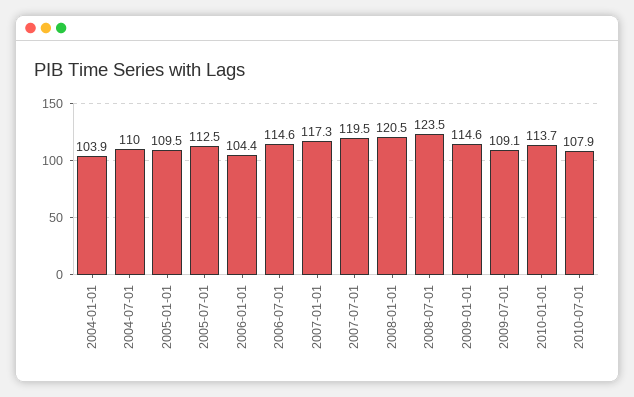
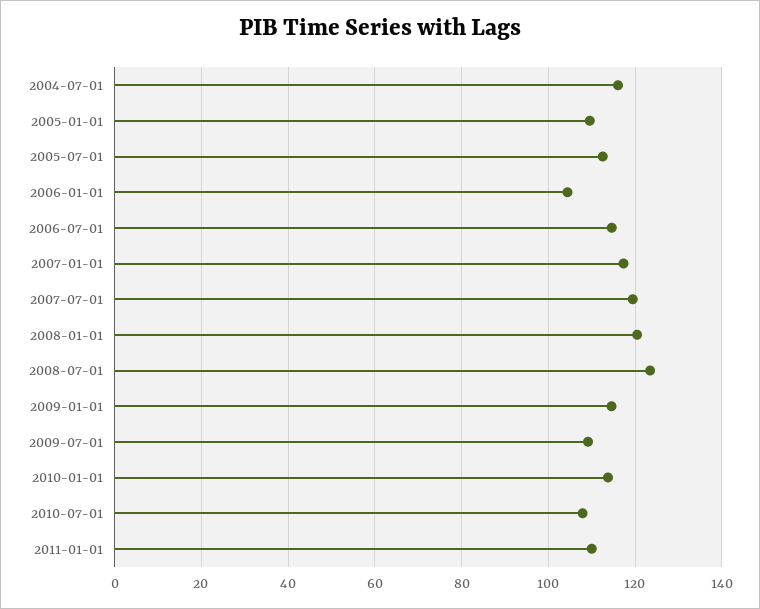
2004-01-01: 103.9 -> none
2004-07-01: 110 -> 116
2011-01-01: none -> 110

